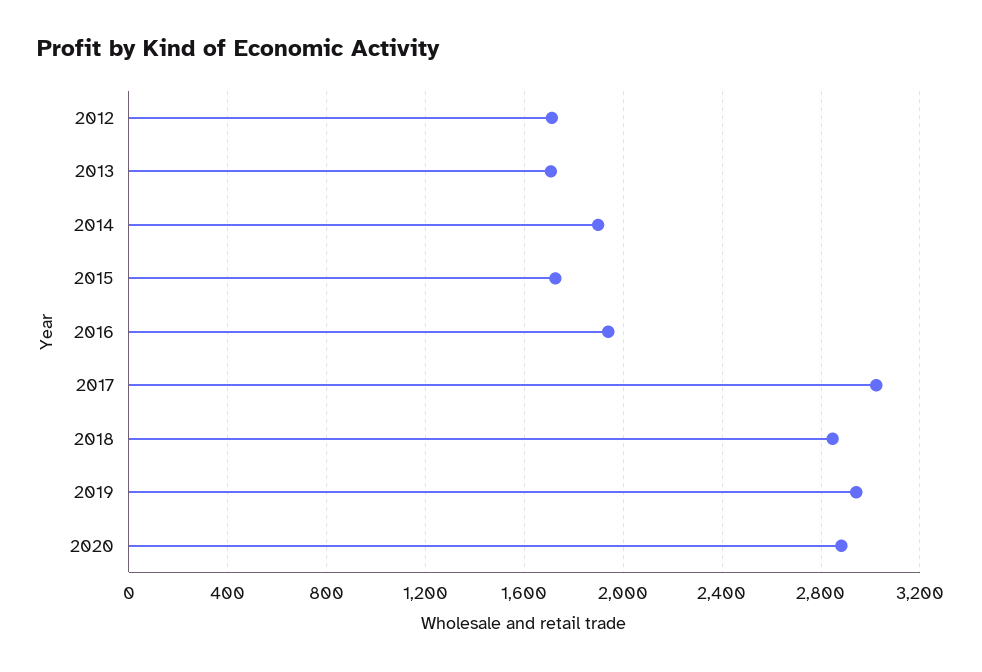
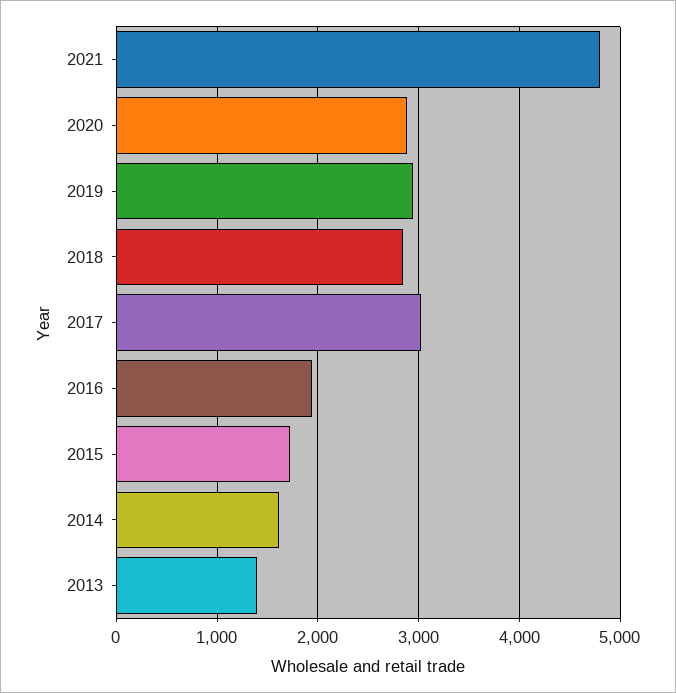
2012: 1700 -> none
2013: 1700 -> 1400
2014: 1900 -> 1600
2021: none -> 4800

